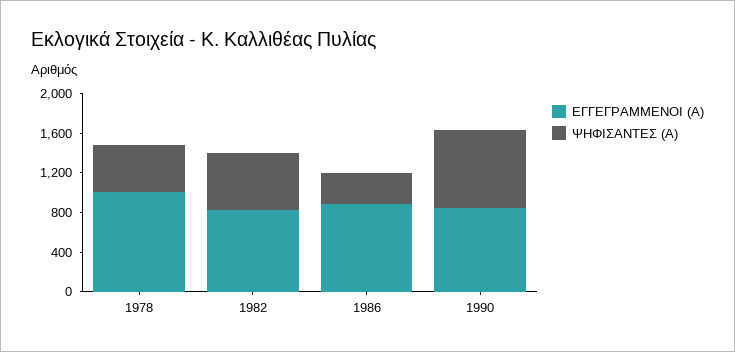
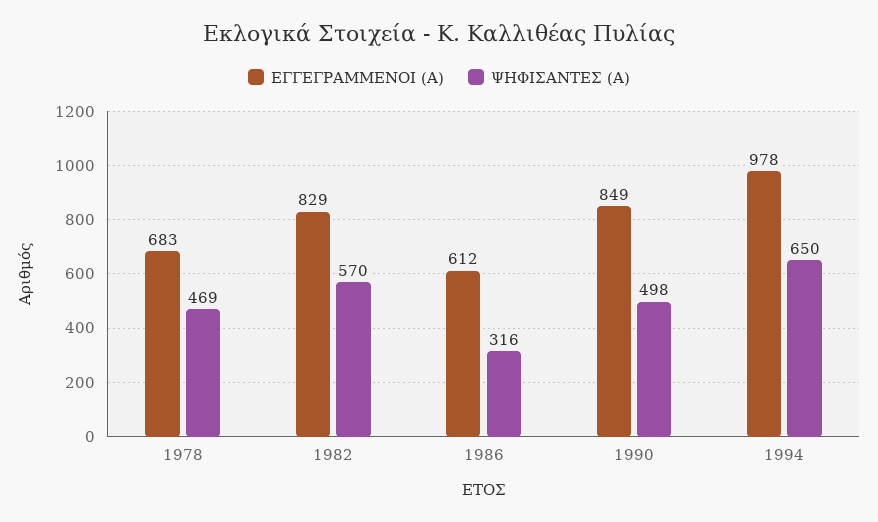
ΕΓΓΕΓΡΑΜΜΕΝΟΙ (Α), 1978: 1000 -> 683
ΕΓΓΕΓΡΑΜΜΕΝΟΙ (Α), 1986: 900 -> 612
ΨΗΦΙΣΑΝΤΕΣ (Α), 1990: 800 -> 498
ΕΓΓΕΓΡΑΜΜΕΝΟΙ (Α), 1994: none -> 978
ΨΗΦΙΣΑΝΤΕΣ (Α), 1994: none -> 650

